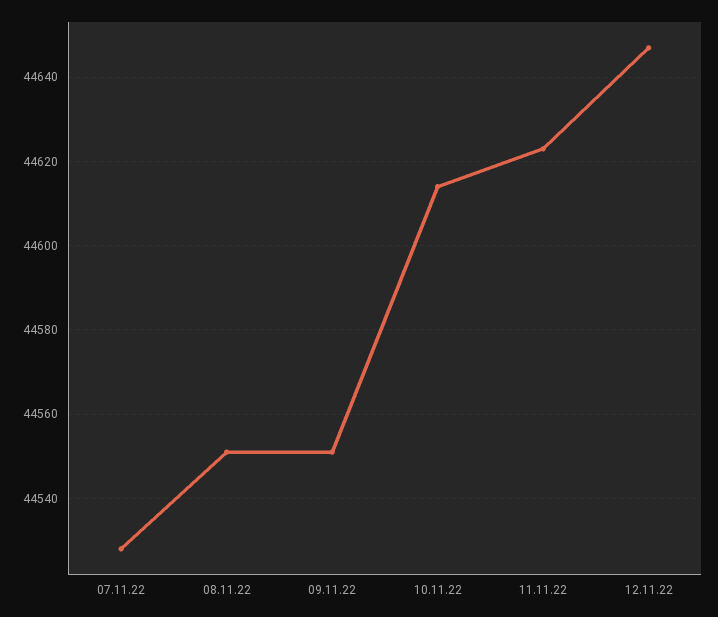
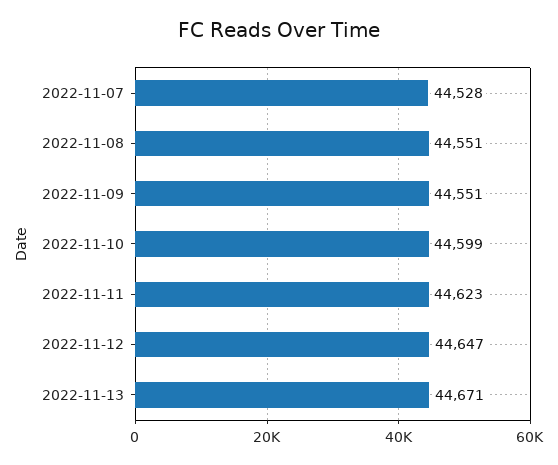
10.11.22: 44615 -> 44599
2022-11-13: none -> 44671

